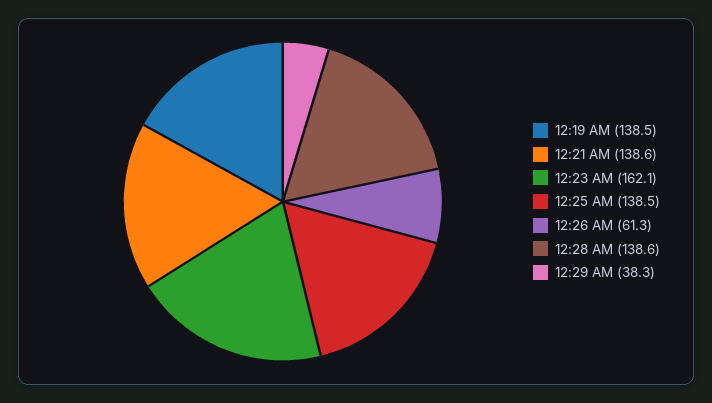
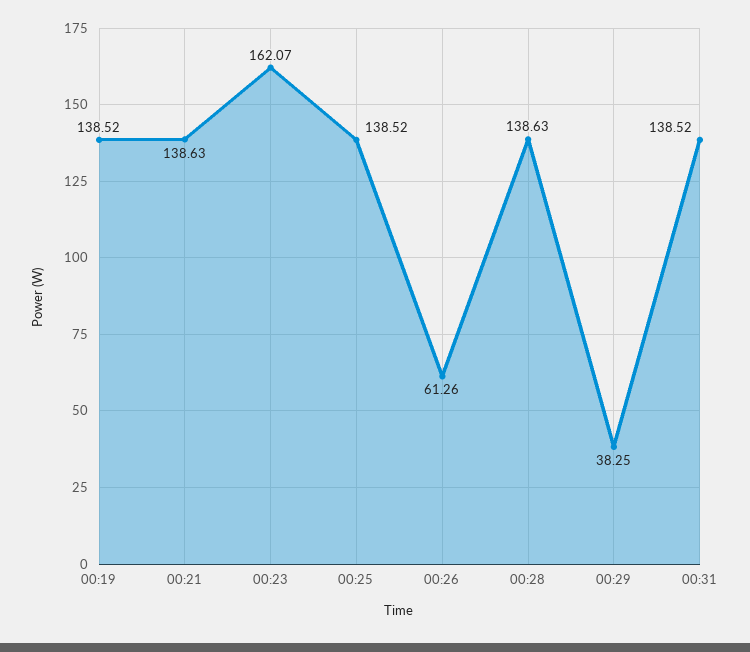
00:31: none -> 138.52

